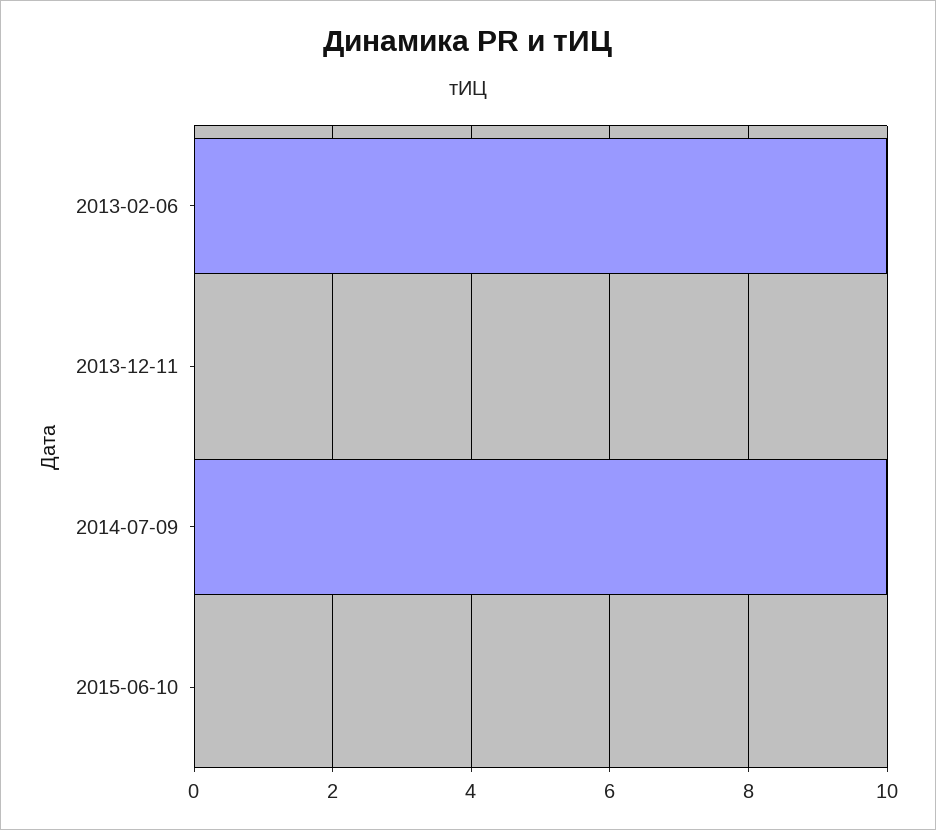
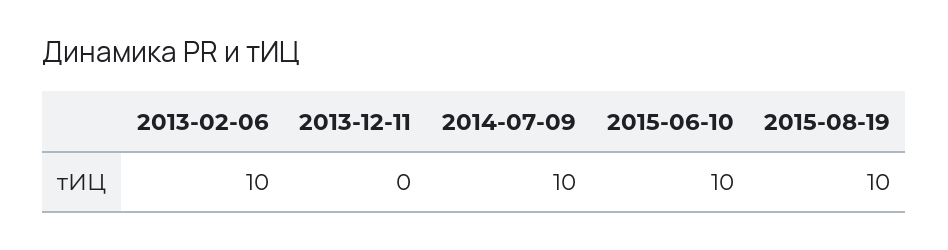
2015-06-10: 0 -> 10
2015-08-19: none -> 10

